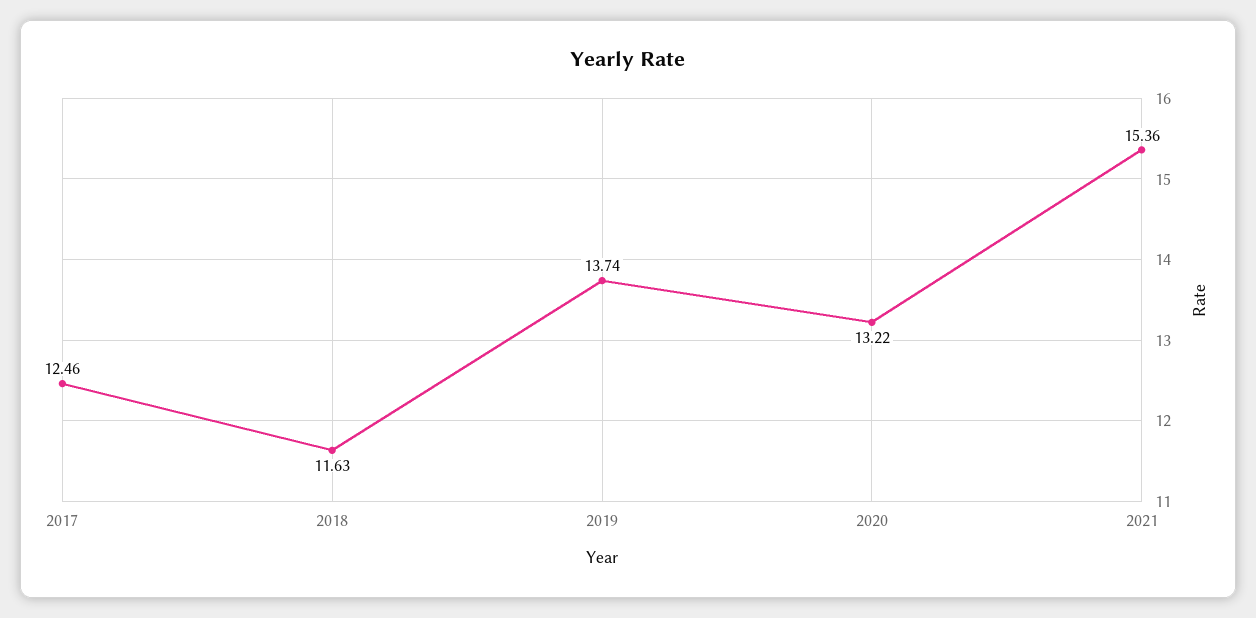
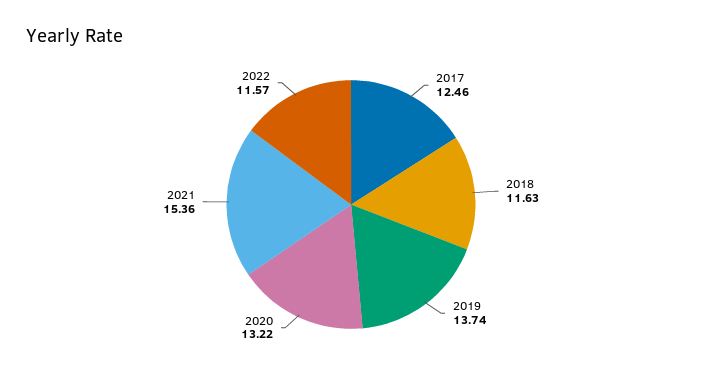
2022: none -> 11.57

